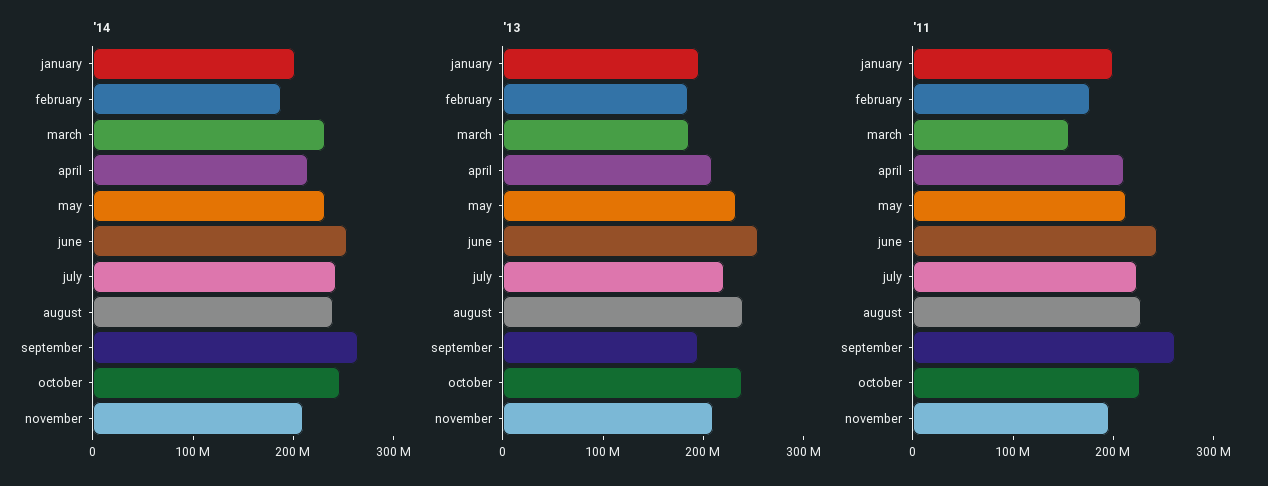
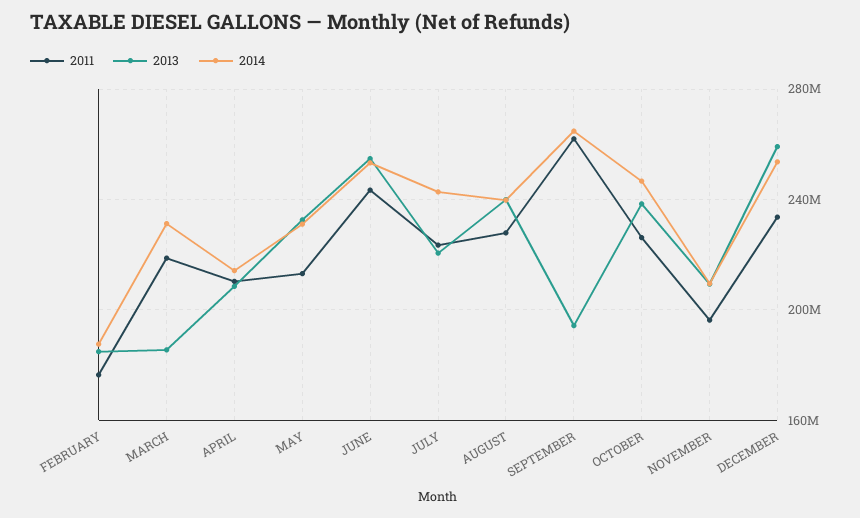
'14, january: 200000000 -> none
'13, january: 200000000 -> none
'11, january: 200000000 -> none
'11, march: 160000000 -> 220000000
'11, DECEMBER: none -> 235000000
'13, DECEMBER: none -> 260000000
'14, DECEMBER: none -> 255000000

